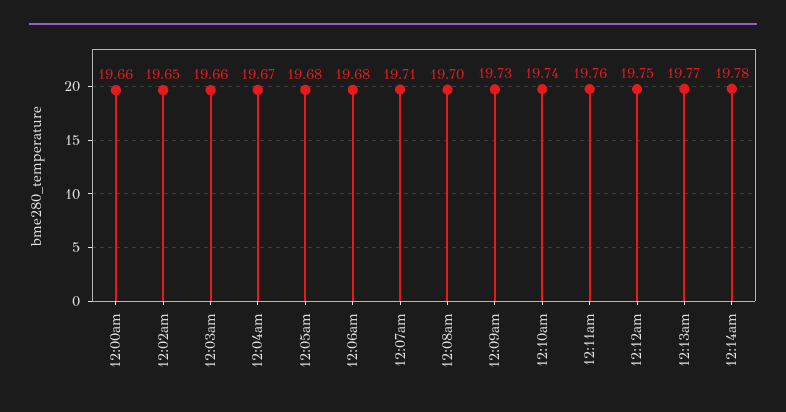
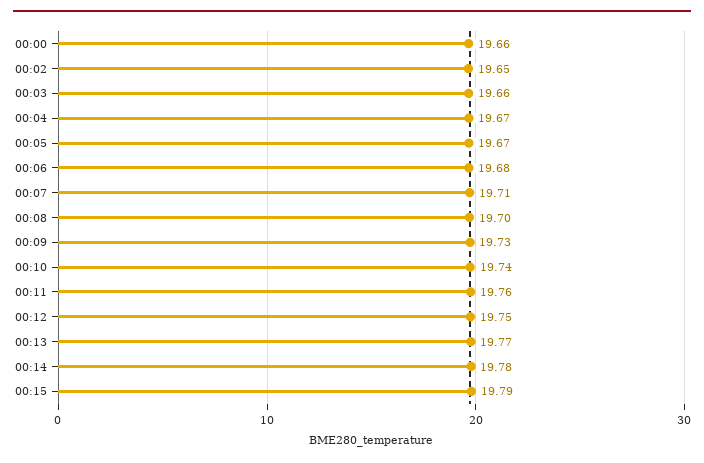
12:05am: 19.68 -> 19.67
00:15: none -> 19.79

